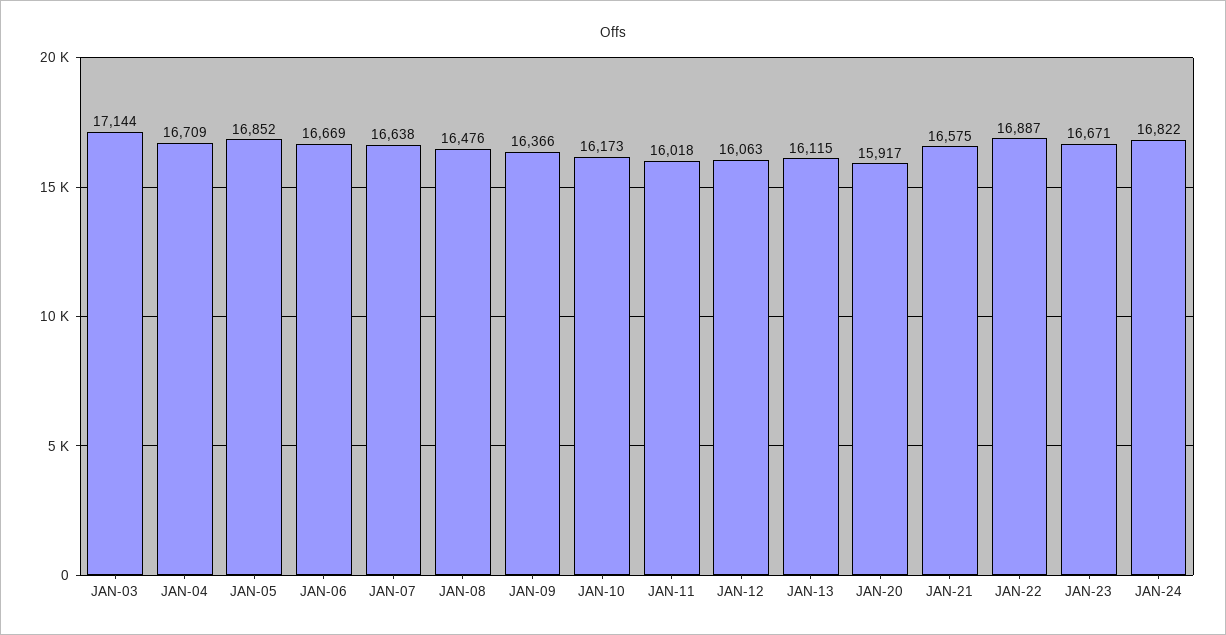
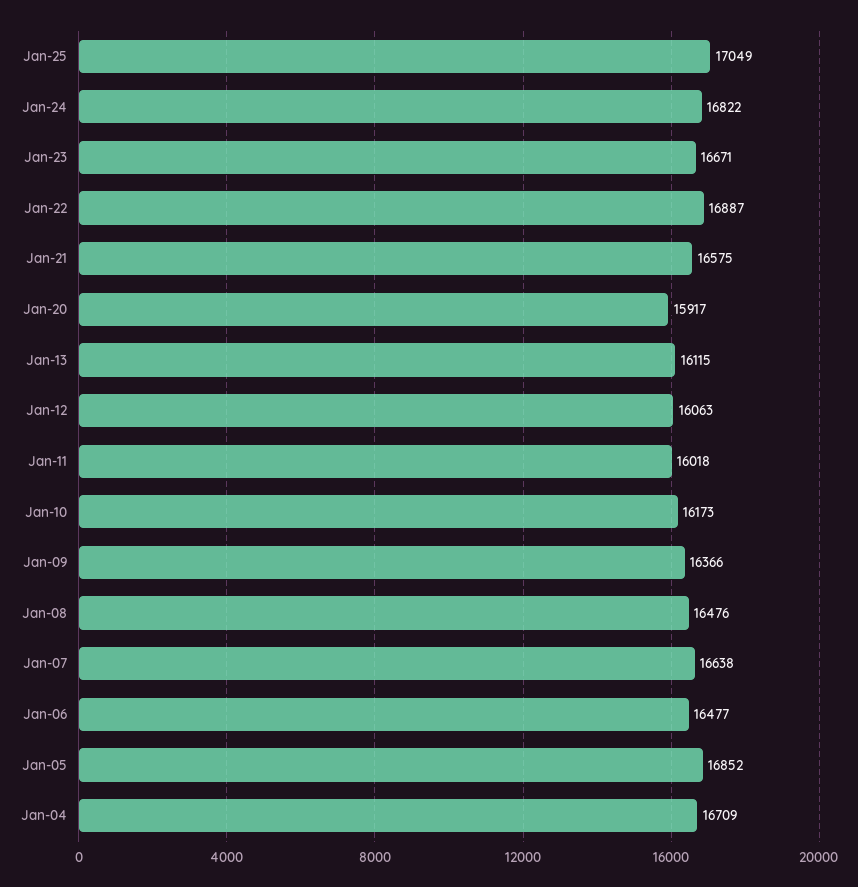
JAN-03: 17144 -> none
JAN-06: 16669 -> 16477
Jan-25: none -> 17049

